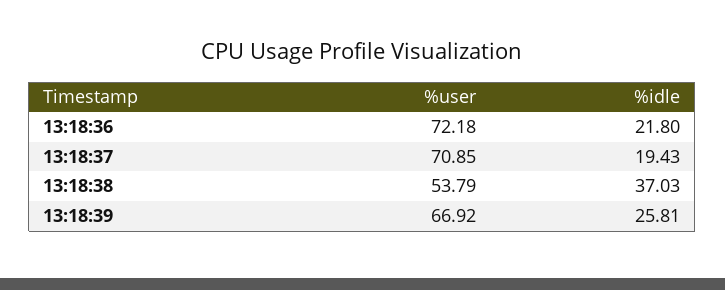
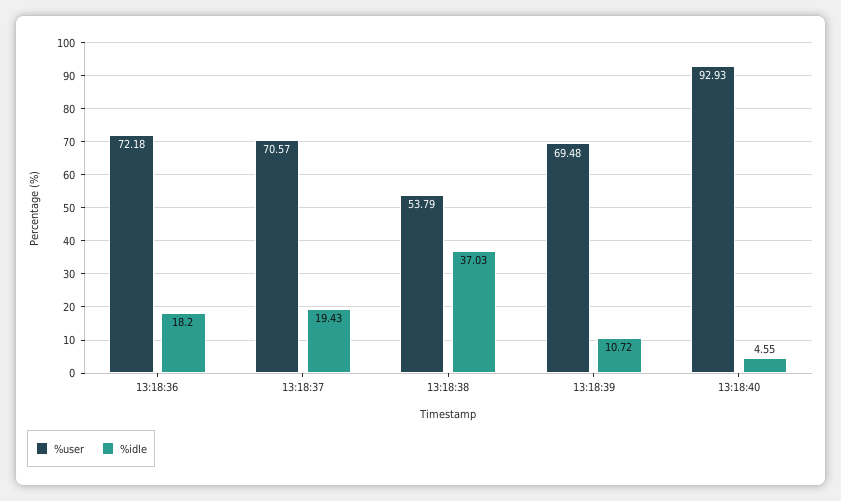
%idle, 13:18:36: 21.8 -> 18.2
%user, 13:18:37: 70.85 -> 70.57
%user, 13:18:39: 66.92 -> 69.48
%idle, 13:18:39: 25.81 -> 10.72
%user, 13:18:40: none -> 92.93
%idle, 13:18:40: none -> 4.55

